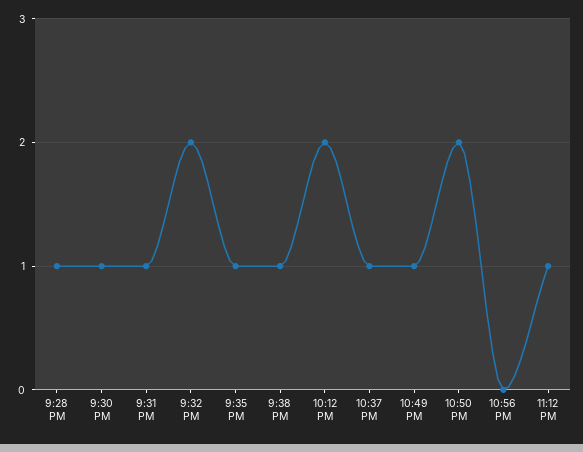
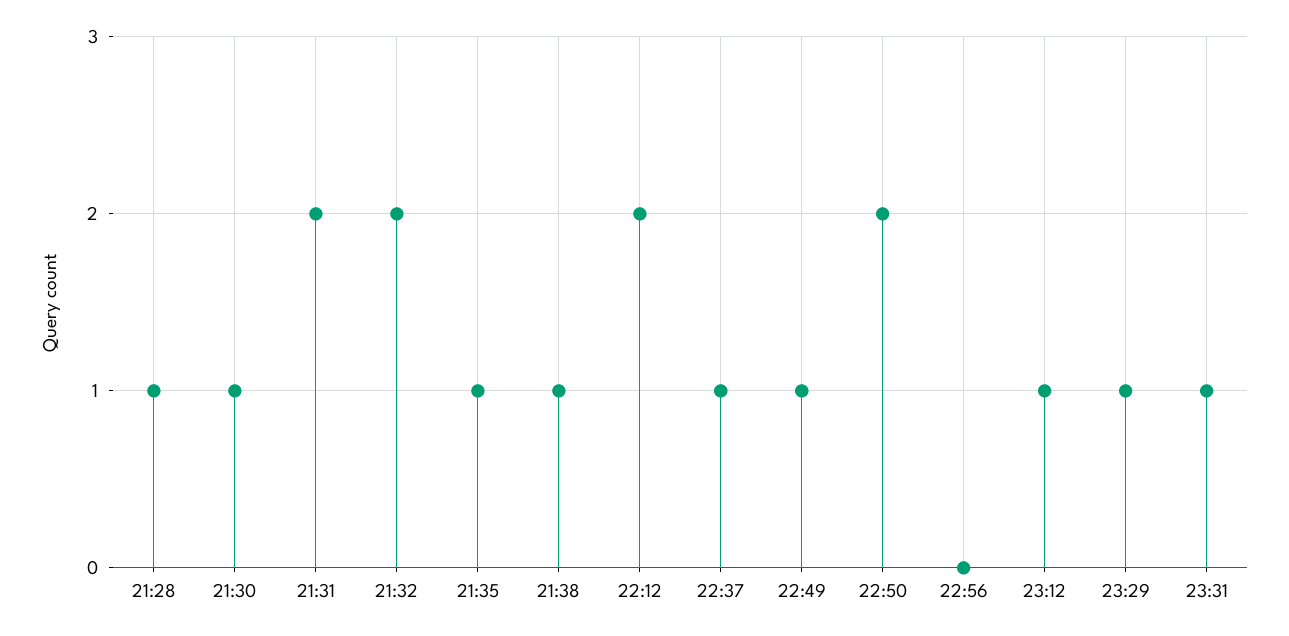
9:31 PM: 1 -> 2
23:29: none -> 1
23:31: none -> 1

